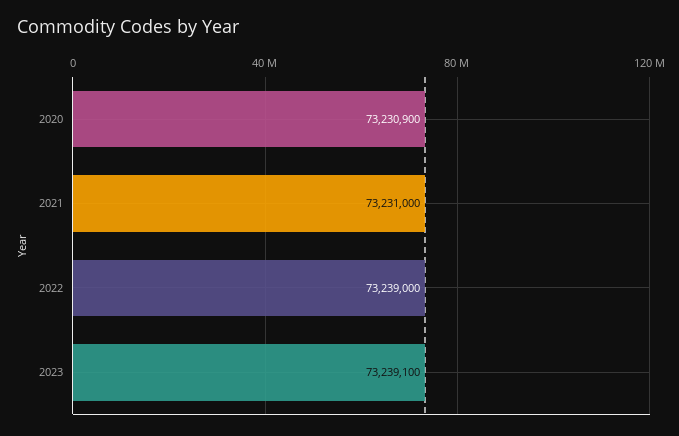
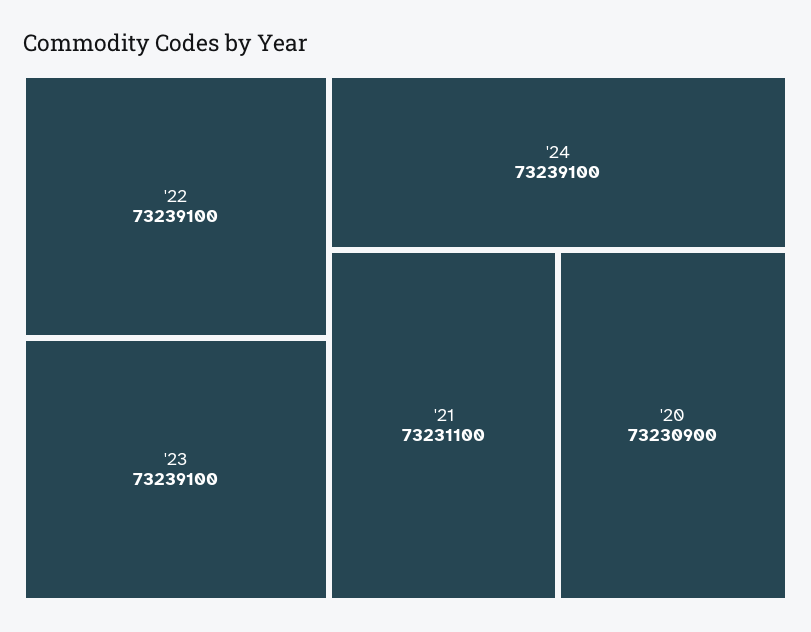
2021: 73231000 -> 73231100
2022: 73239000 -> 73239100
'24: none -> 73239100

